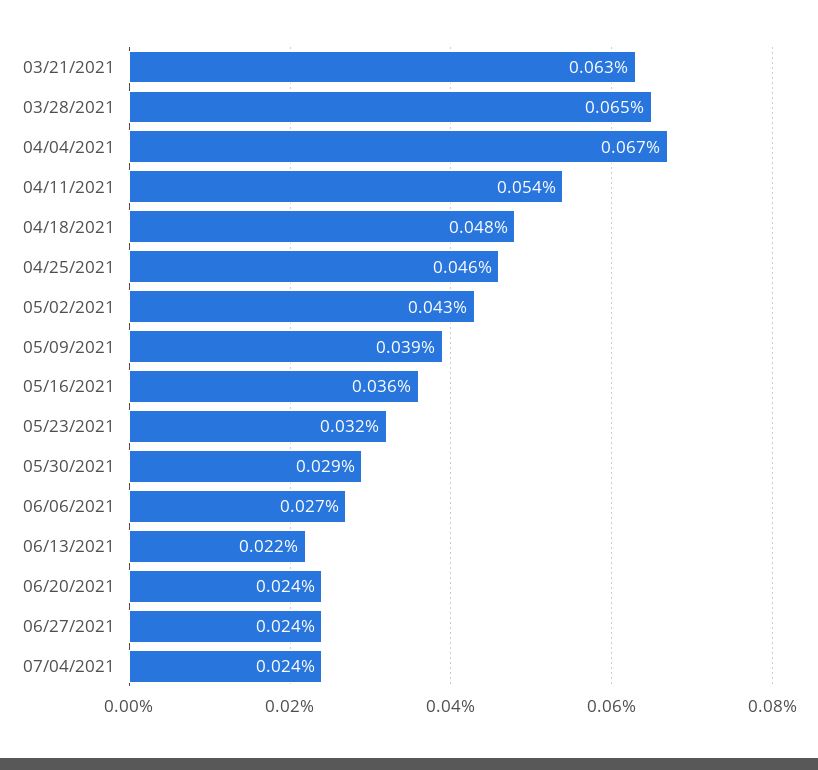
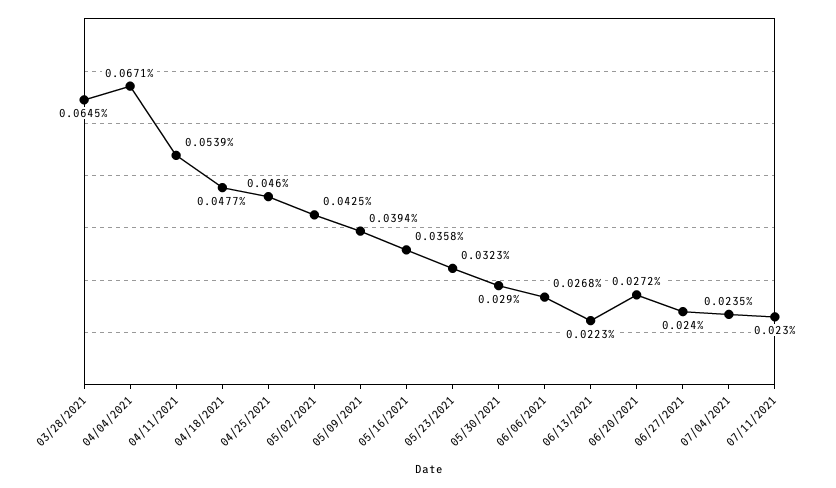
03/21/2021: 0.063 -> none
06/20/2021: 0.024 -> 0.0272
07/11/2021: none -> 0.023

